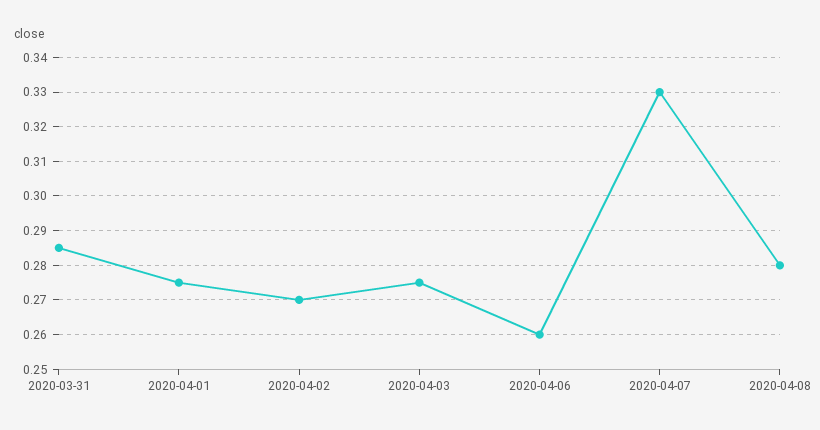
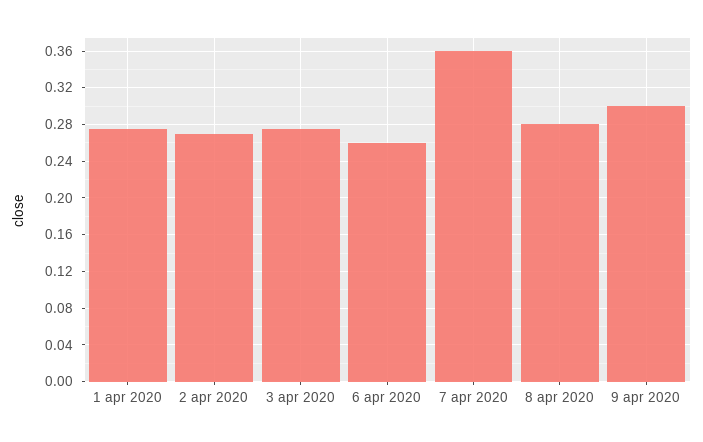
2020-03-31: 0.285 -> none
2020-04-07: 0.33 -> 0.36
9 apr 2020: none -> 0.3

